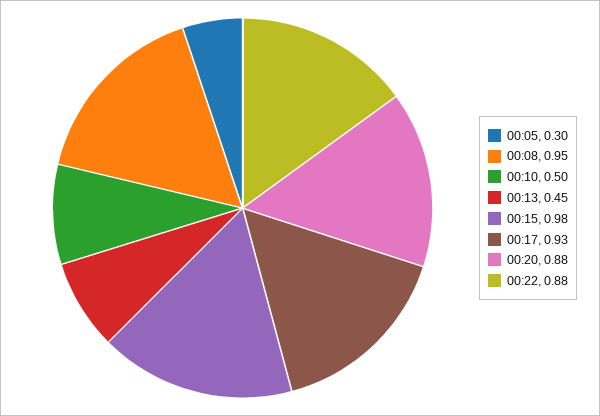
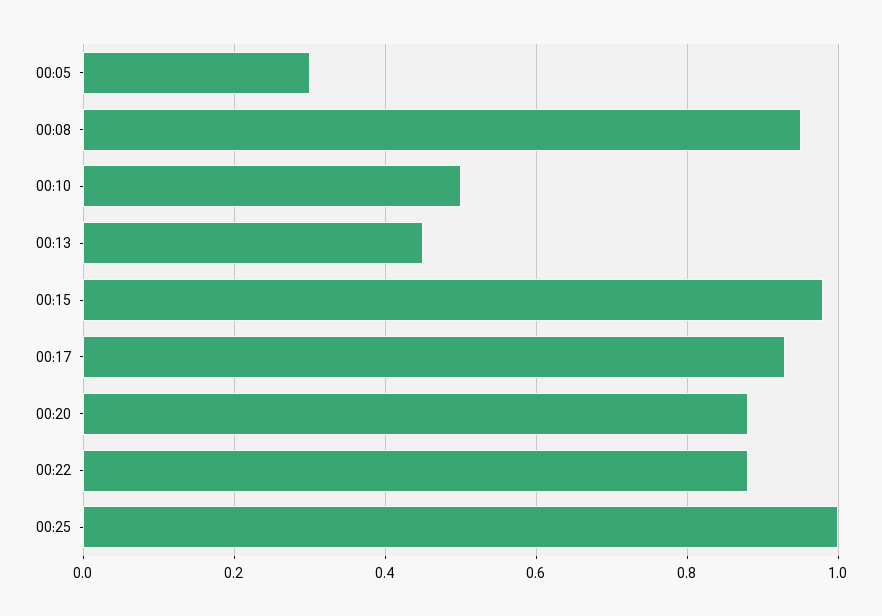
00:25: none -> 1

